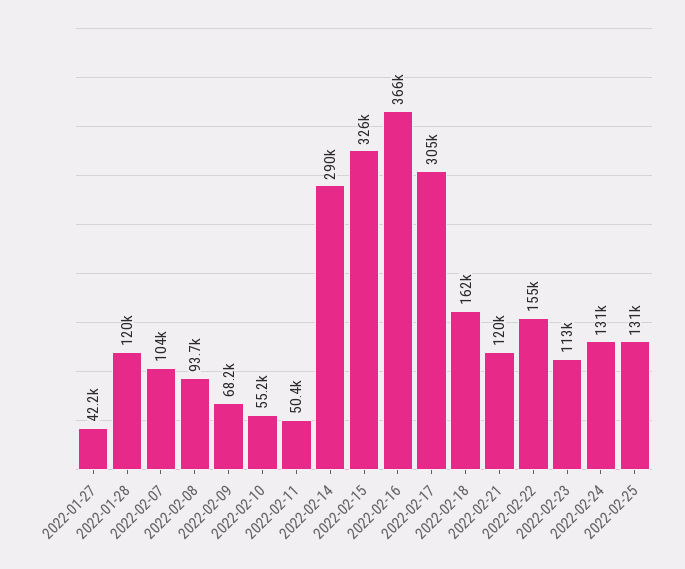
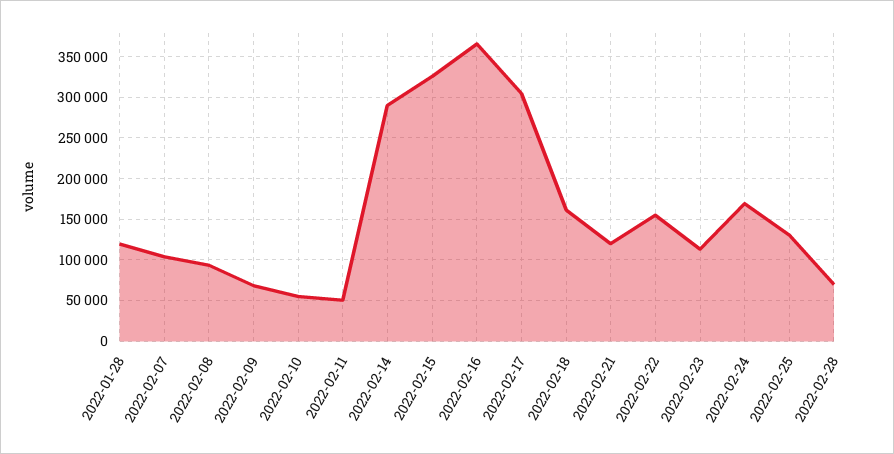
2022-01-27: 42200 -> none
2022-02-24: 131000 -> 170000
2022-02-28: none -> 70000

